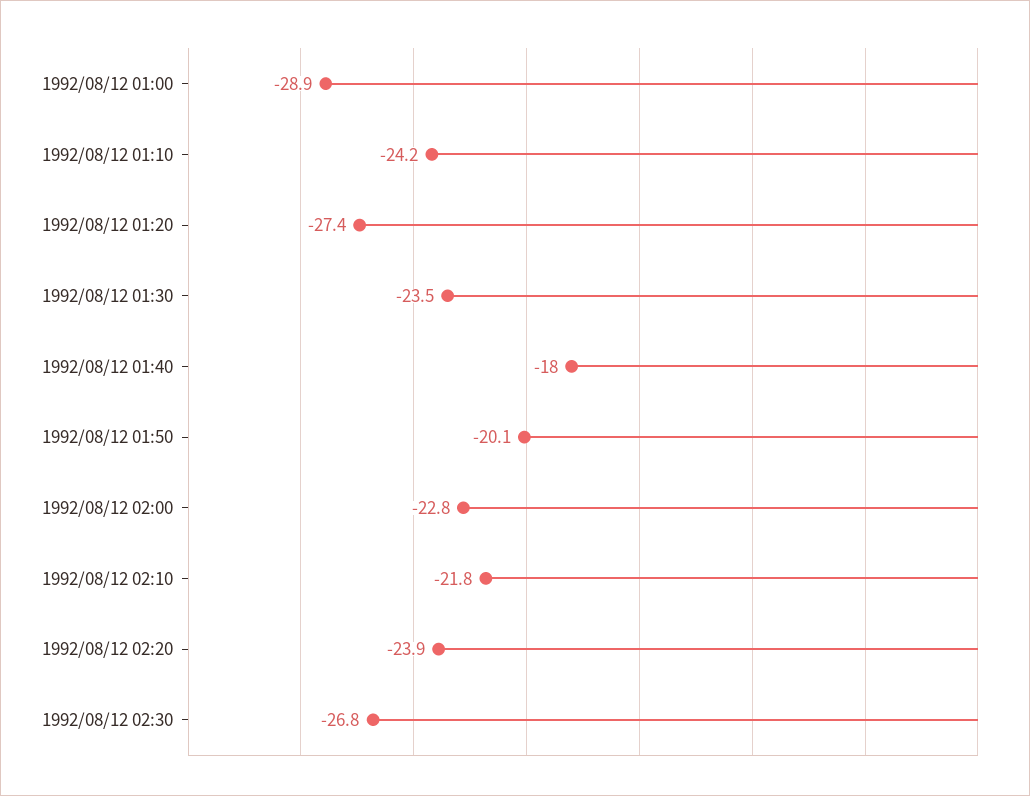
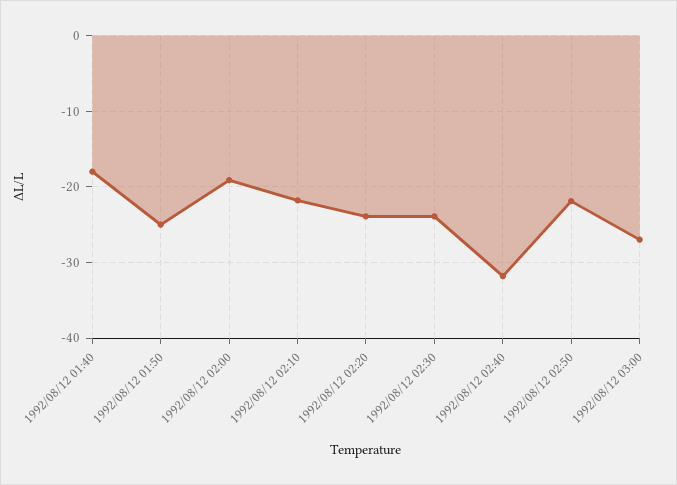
1992/08/12 01:00: -28.9 -> none
1992/08/12 01:10: -24.2 -> none
1992/08/12 01:20: -27.4 -> none
1992/08/12 01:30: -23.5 -> none
1992/08/12 01:50: -20.1 -> -25
1992/08/12 02:00: -22.8 -> -19
1992/08/12 02:30: -26.8 -> -24
1992/08/12 02:40: none -> -32
1992/08/12 02:50: none -> -22
1992/08/12 03:00: none -> -27

